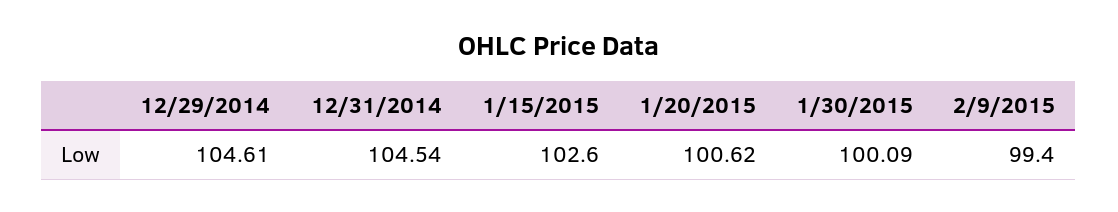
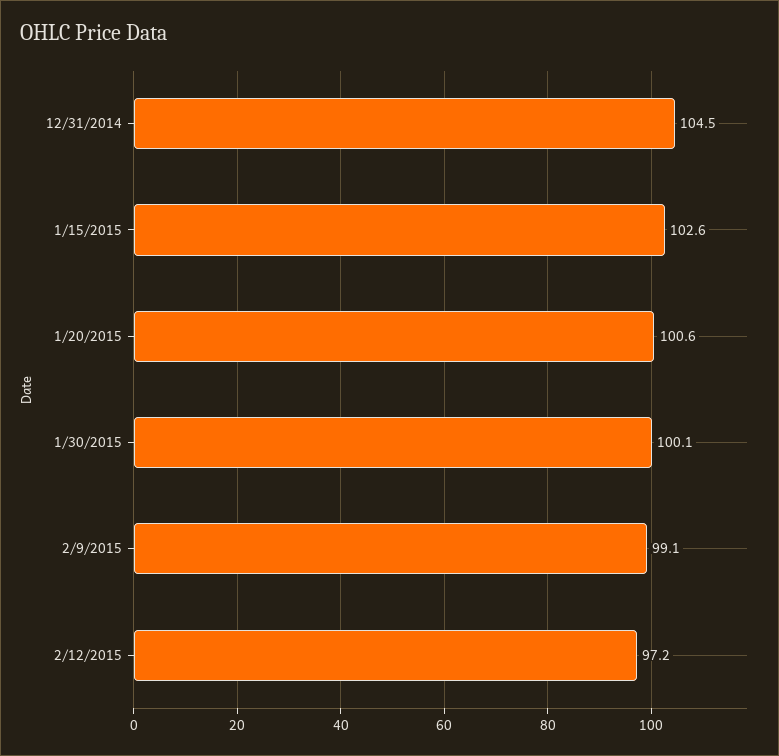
12/29/2014: 104.61 -> none
2/9/2015: 99.4 -> 99.1
2/12/2015: none -> 97.2

